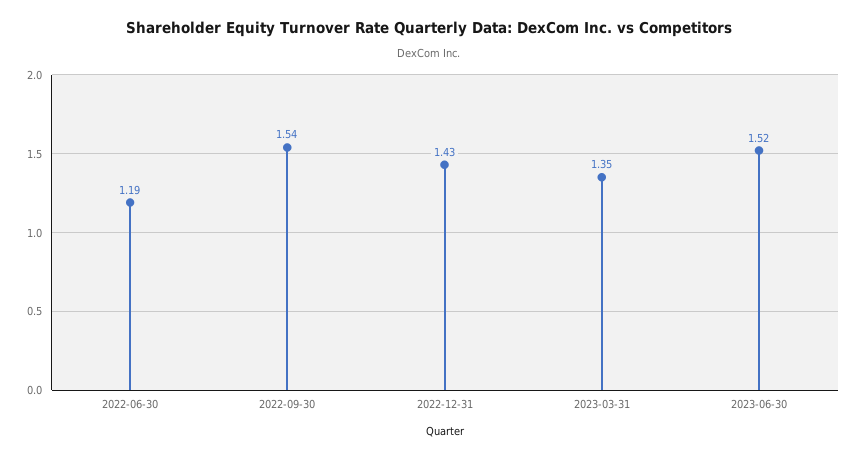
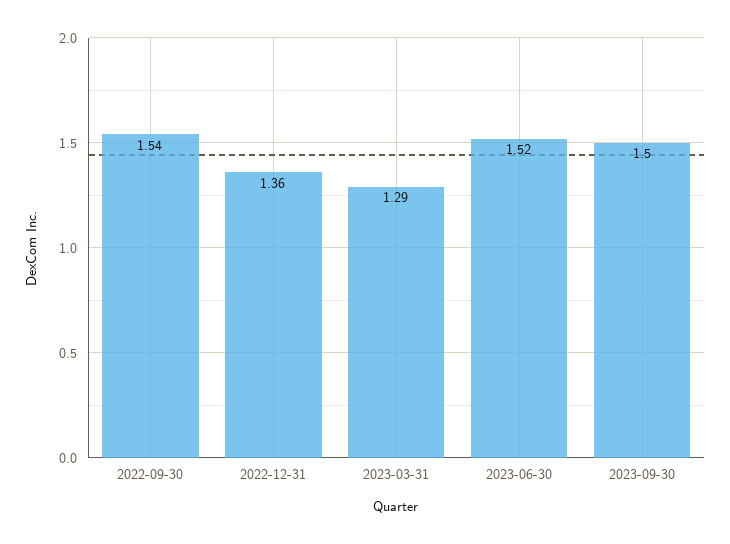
2022-06-30: 1.19 -> none
2022-12-31: 1.43 -> 1.36
2023-03-31: 1.35 -> 1.29
2023-09-30: none -> 1.5

